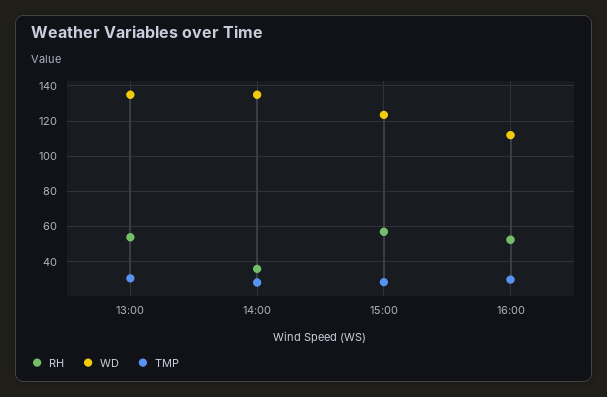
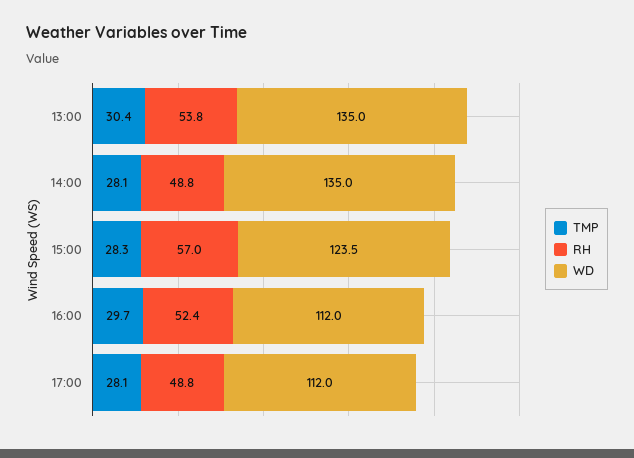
RH, 14:00: 35 -> 48.8
TMP, 17:00: none -> 28.1
RH, 17:00: none -> 48.8
WD, 17:00: none -> 112

